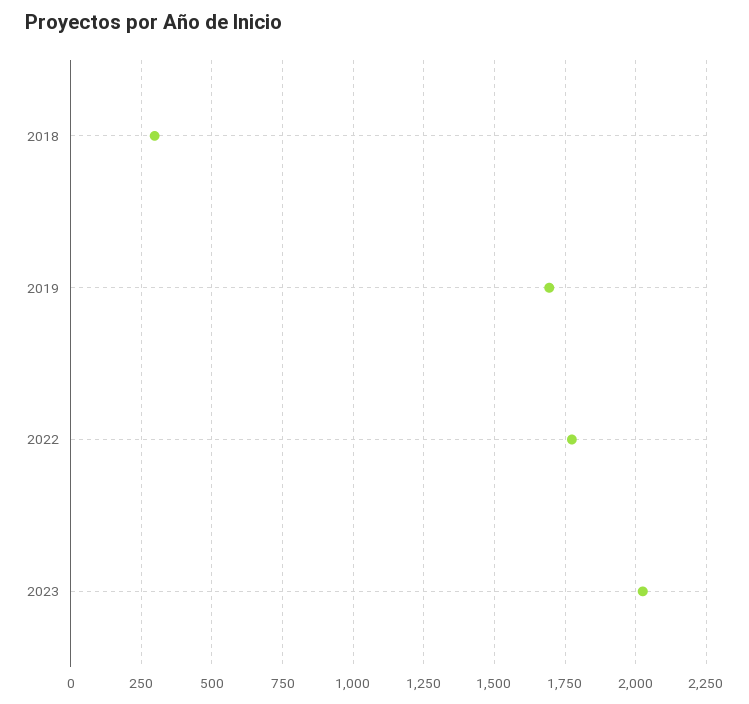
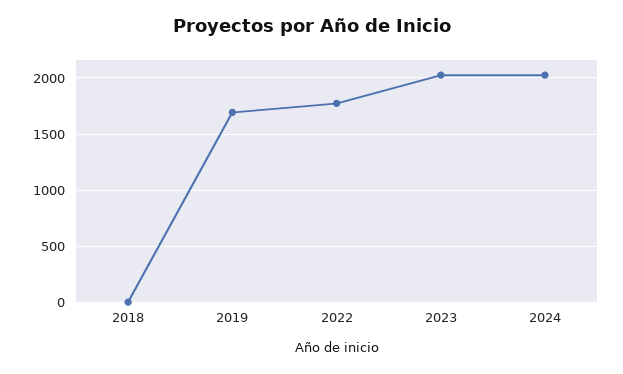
2018: 300 -> 0
2024: none -> 2000

